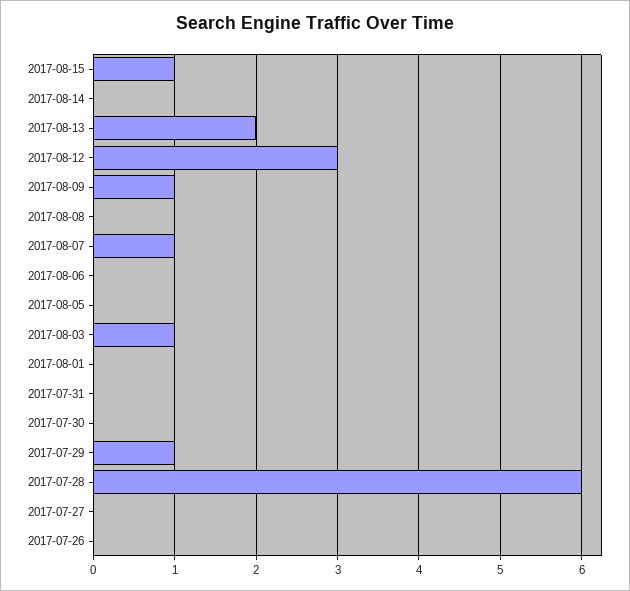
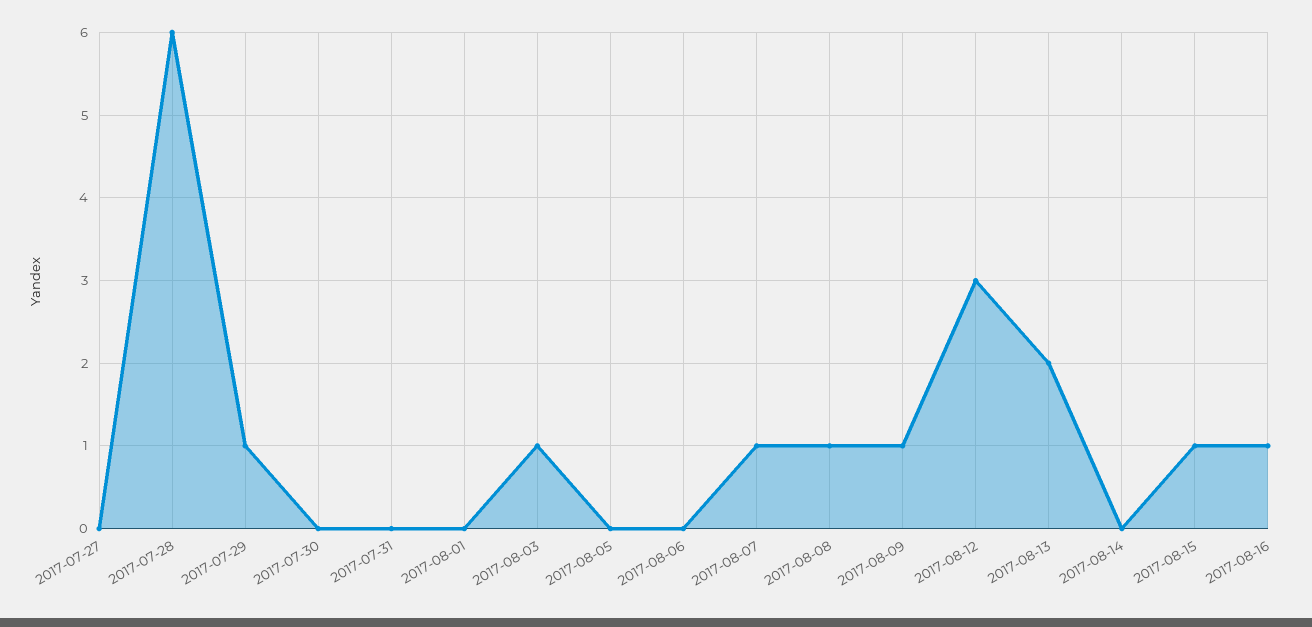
2017-08-08: 0 -> 1
2017-07-26: 0 -> none
2017-08-16: none -> 1

